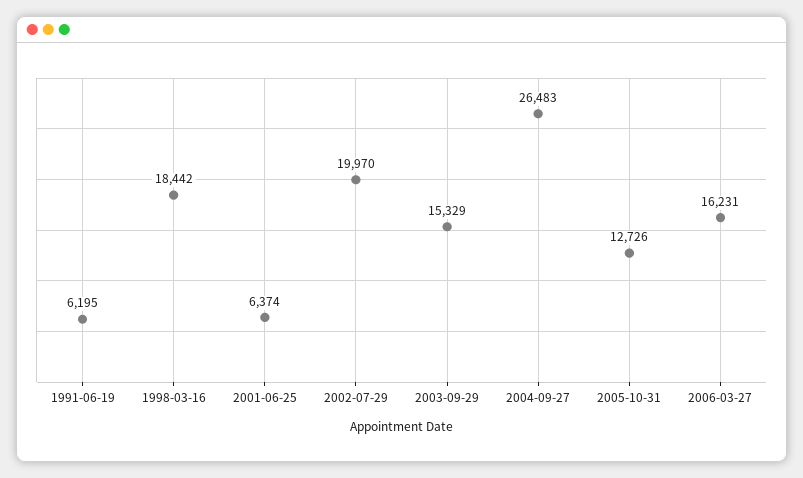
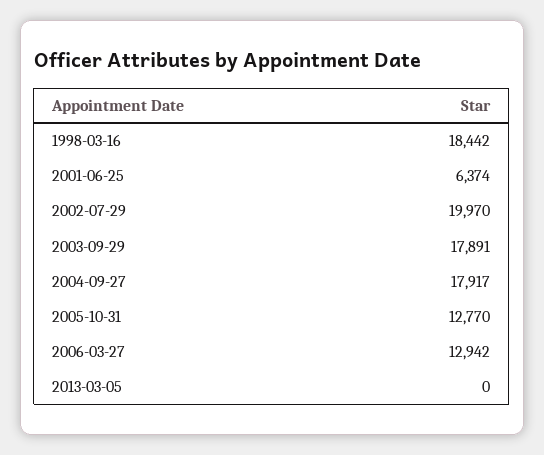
1991-06-19: 6195 -> none
2003-09-29: 15329 -> 17891
2004-09-27: 26483 -> 17917
2005-10-31: 12726 -> 12770
2006-03-27: 16231 -> 12942
2013-03-05: none -> 0

